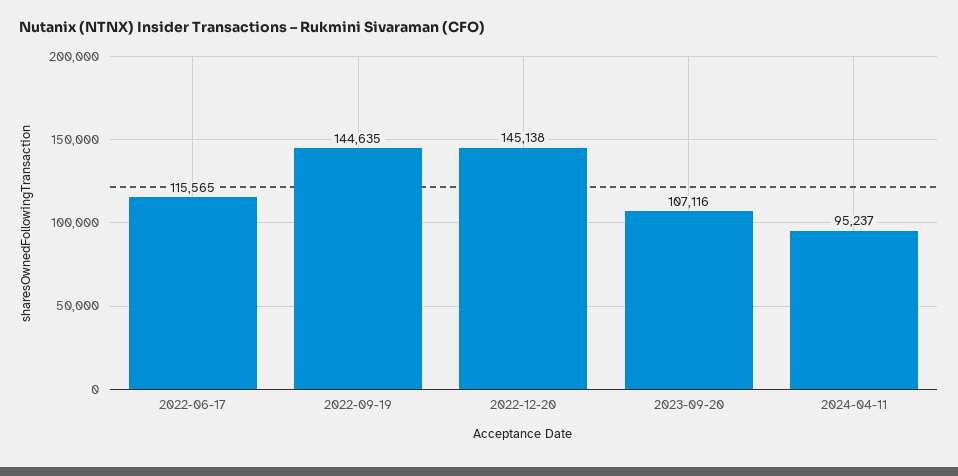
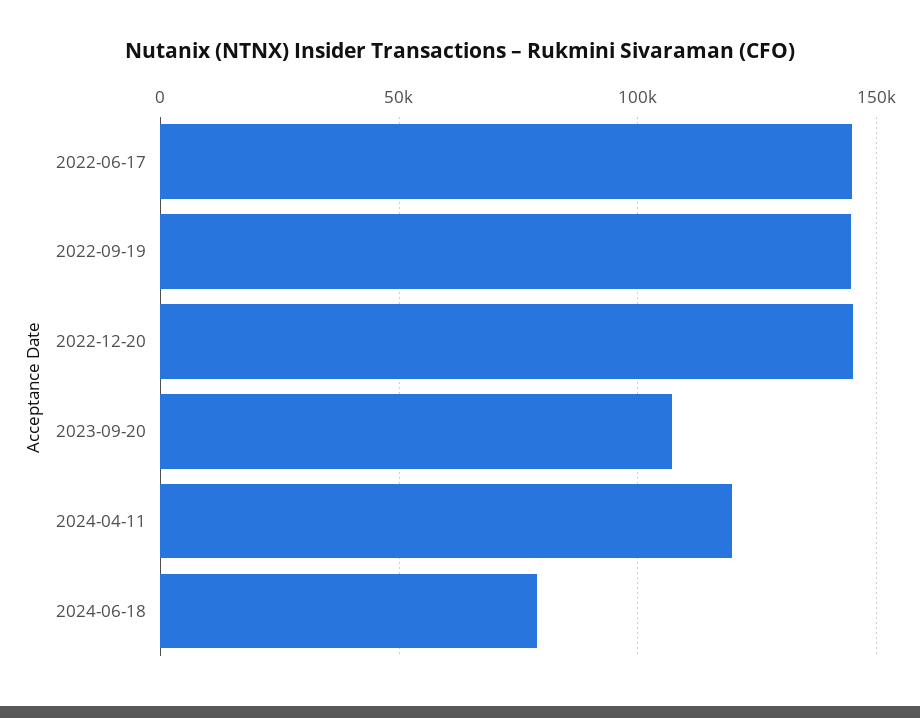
2022-06-17: 115565 -> 145000
2024-04-11: 95237 -> 120000
2024-06-18: none -> 80000

